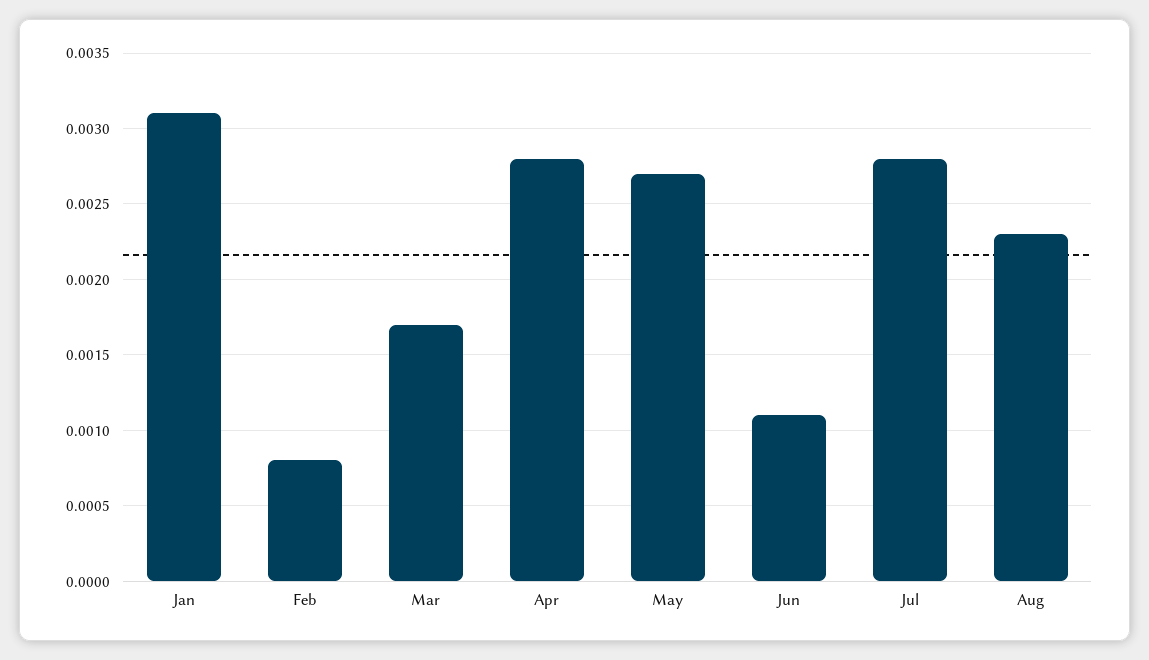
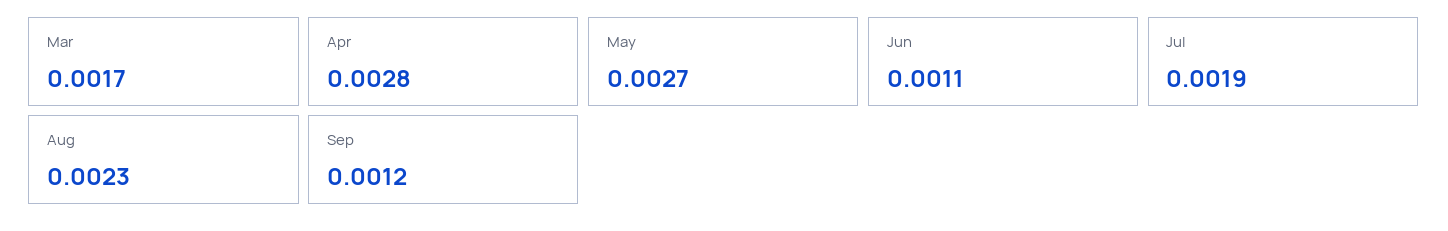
Jan: 0.0031 -> none
Feb: 0.0008 -> none
Jul: 0.0028 -> 0.0019
Sep: none -> 0.0012

